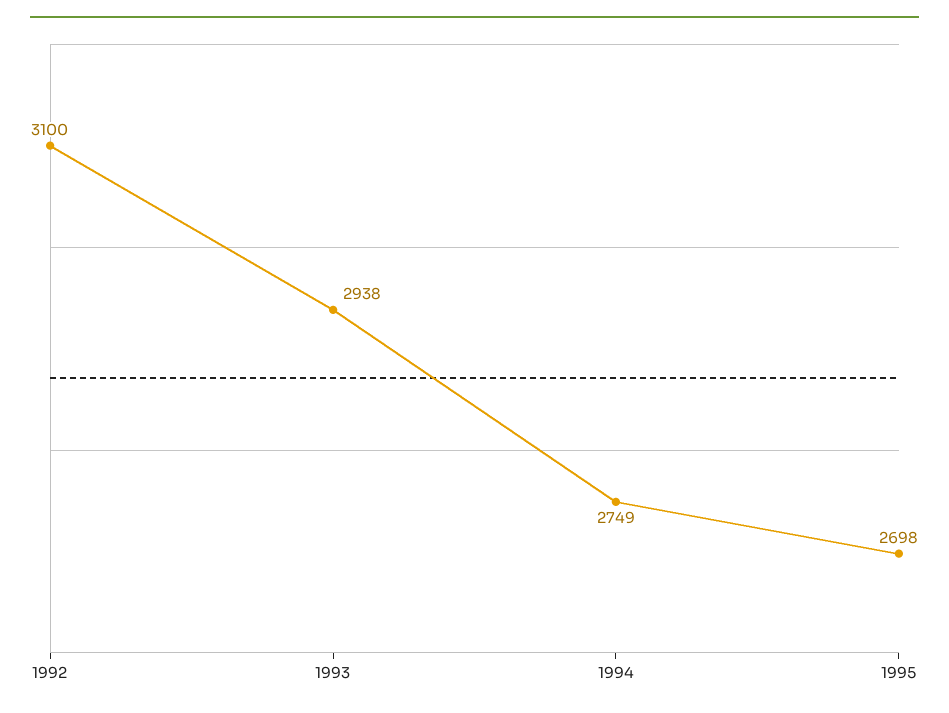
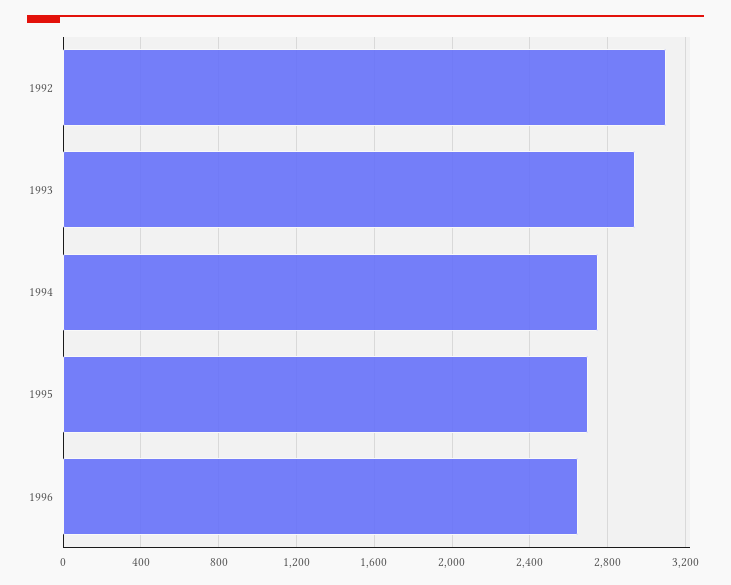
1996: none -> 2650

